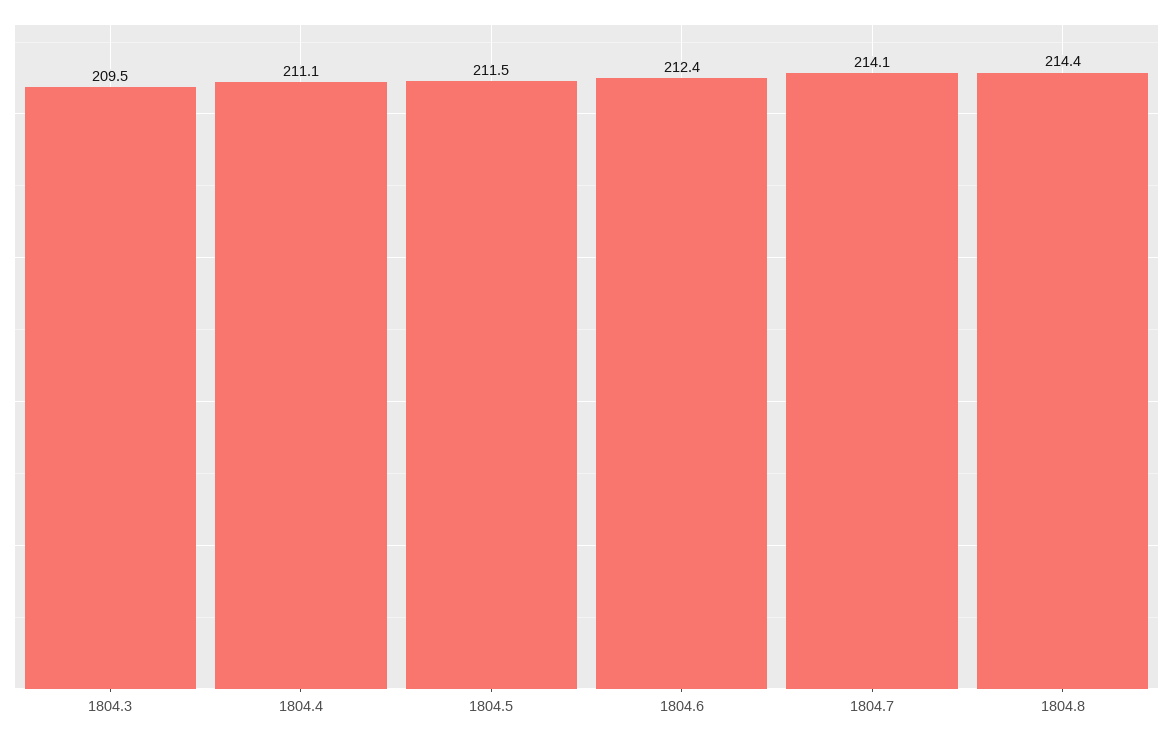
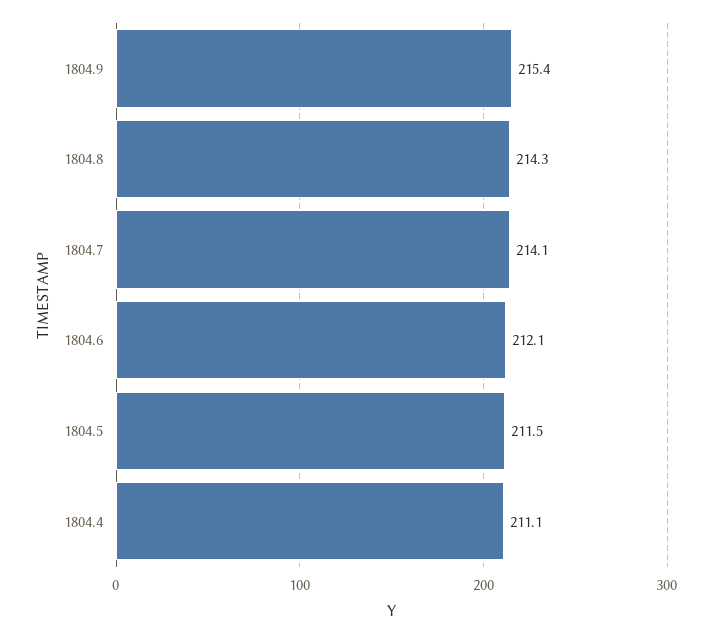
1804.3: 209.5 -> none
1804.6: 212.4 -> 212.1
1804.8: 214.4 -> 214.3
1804.9: none -> 215.4

